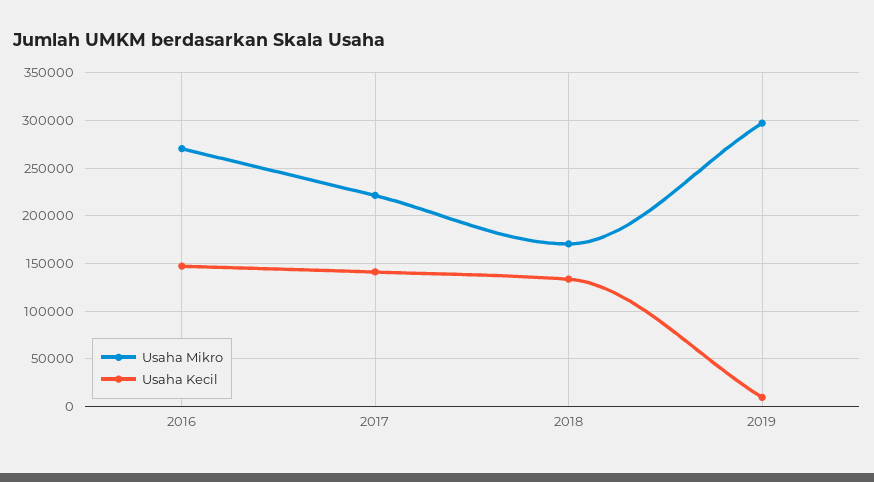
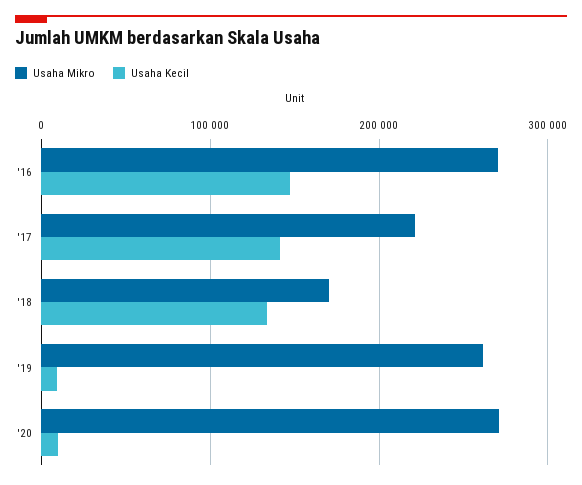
Usaha Mikro, 2019: 300000 -> 260000
Usaha Mikro, '20: none -> 270000
Usaha Kecil, '20: none -> 10000

